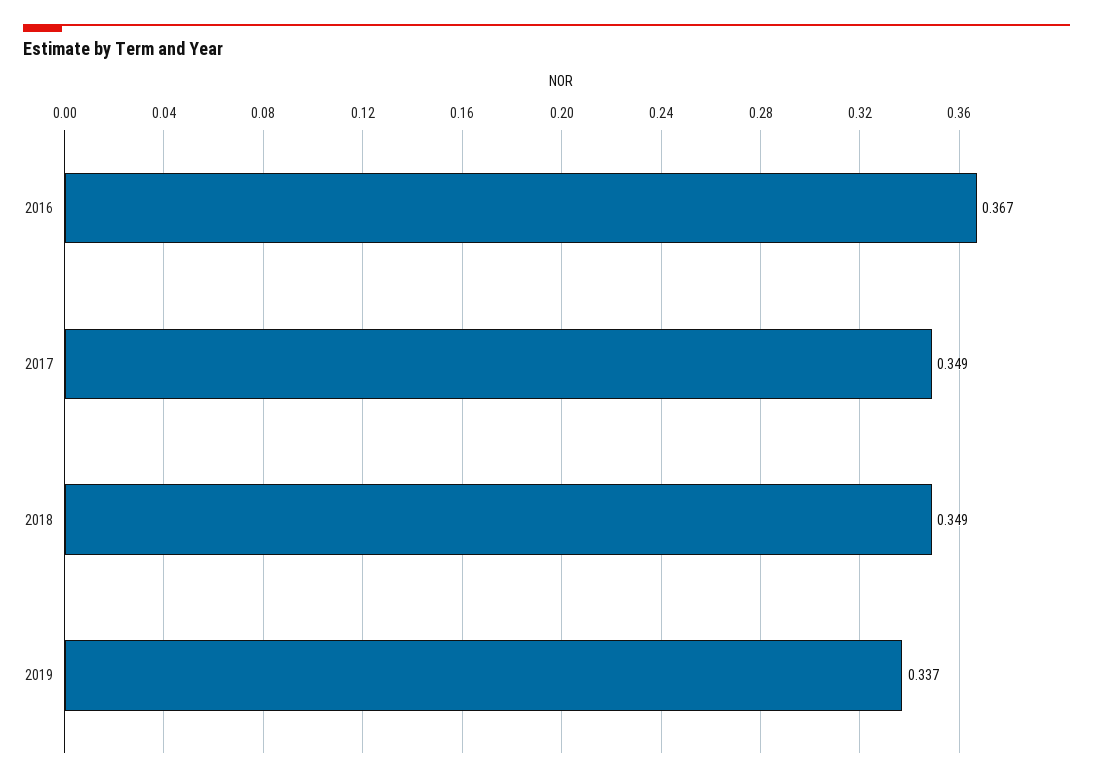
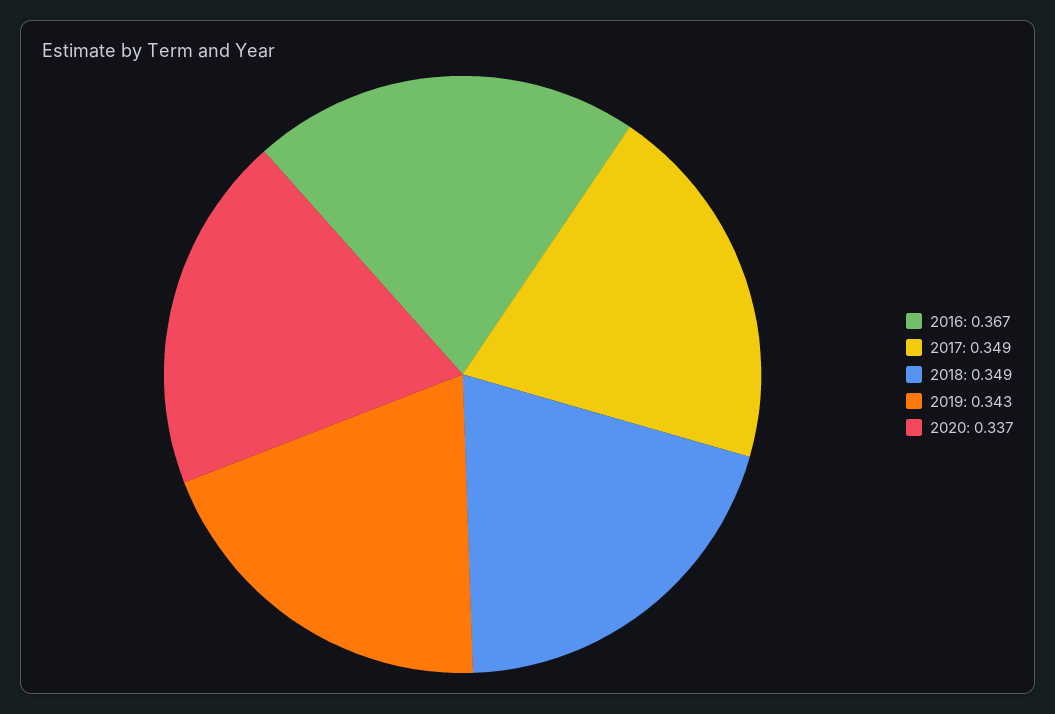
2019: 0.337 -> 0.343
2020: none -> 0.337

